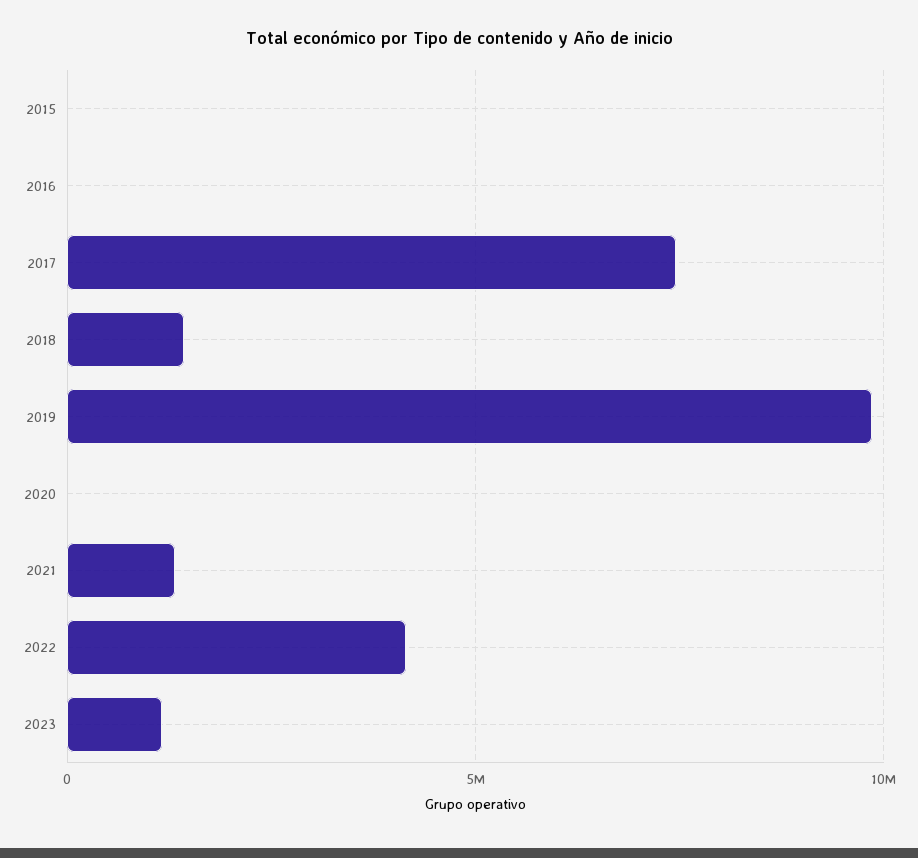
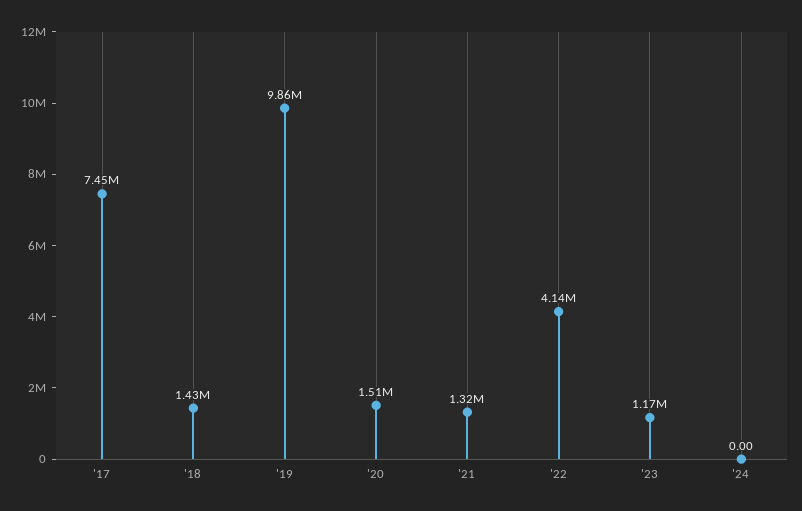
2015: 0 -> none
2016: 0 -> none
2020: 0 -> 1510000
'24: none -> 0

